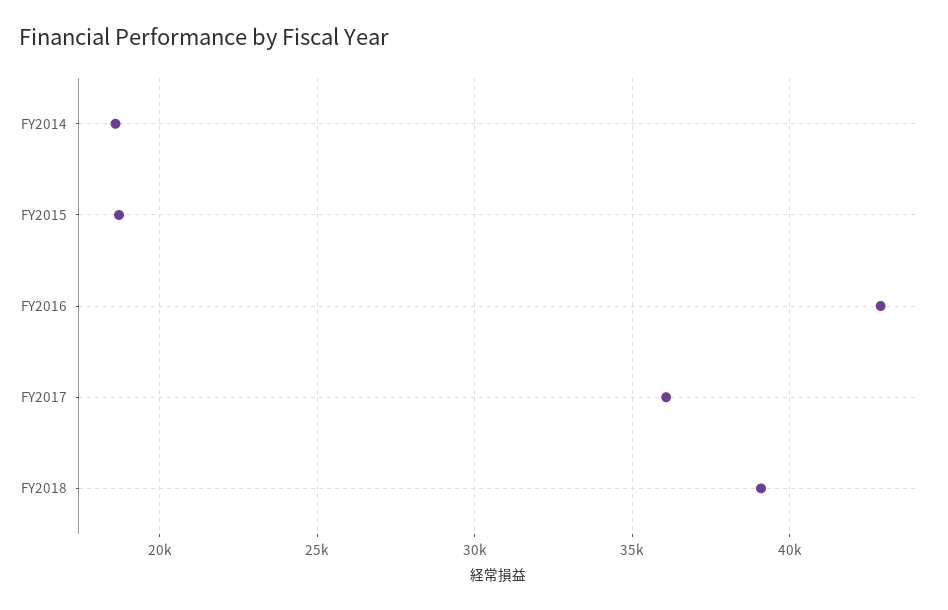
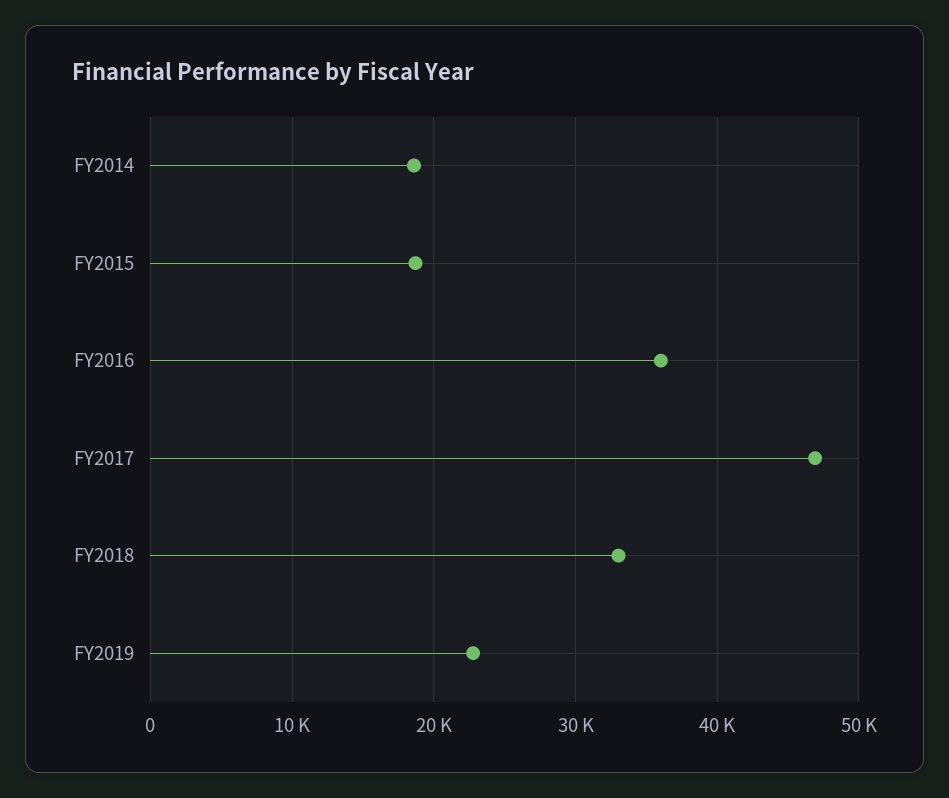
FY2016: 43000 -> 36000
FY2017: 36000 -> 47000
FY2018: 39000 -> 33000
FY2019: none -> 23000

